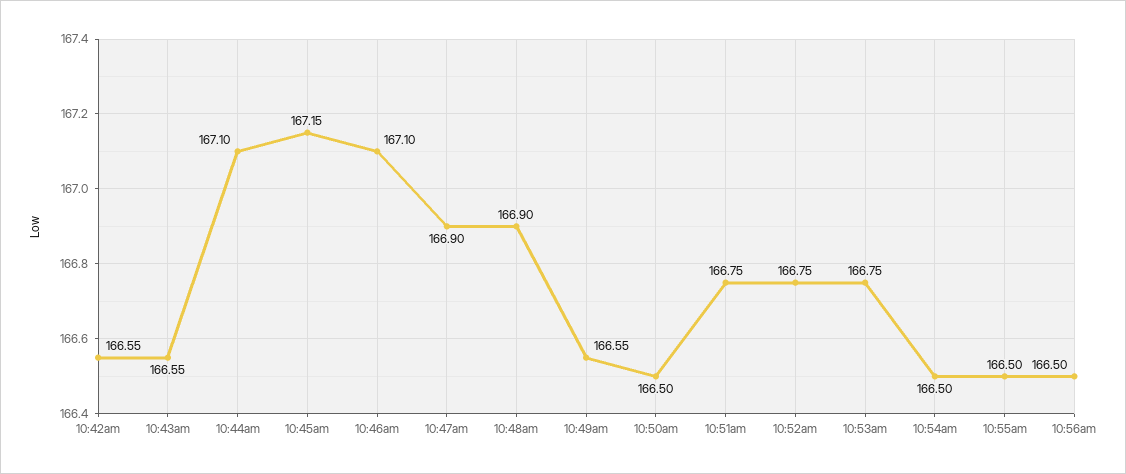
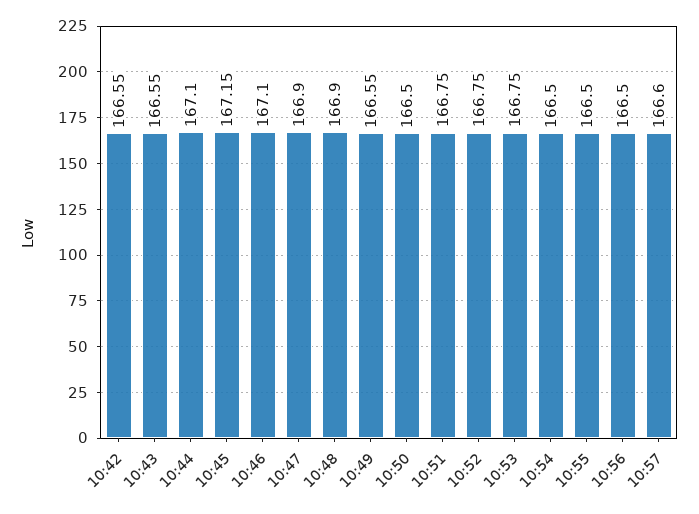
10:57: none -> 166.6

